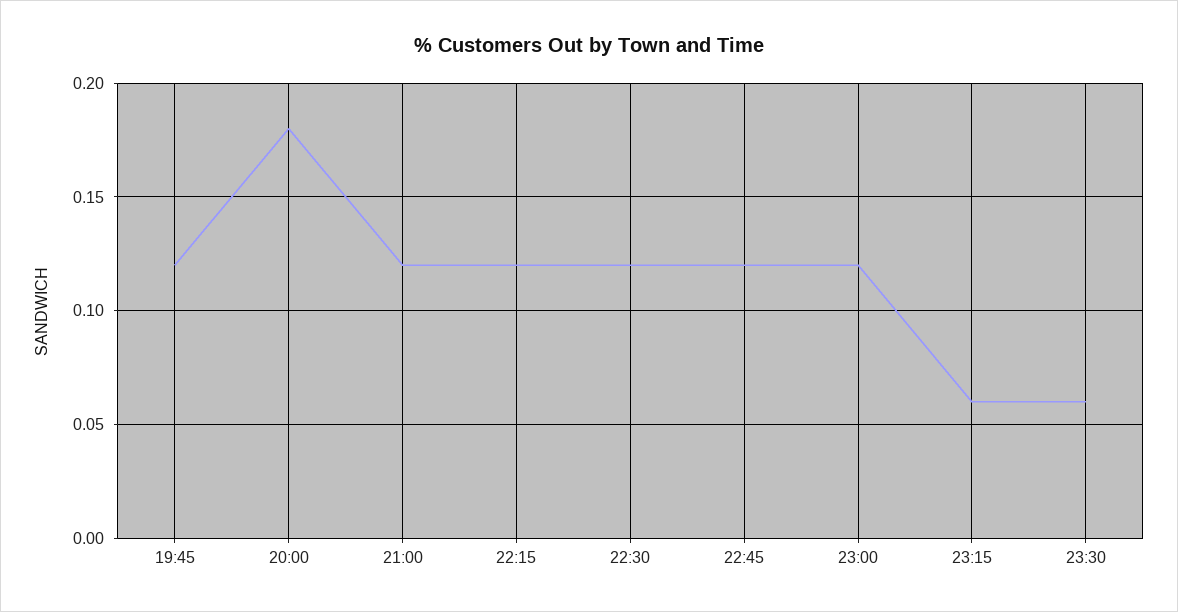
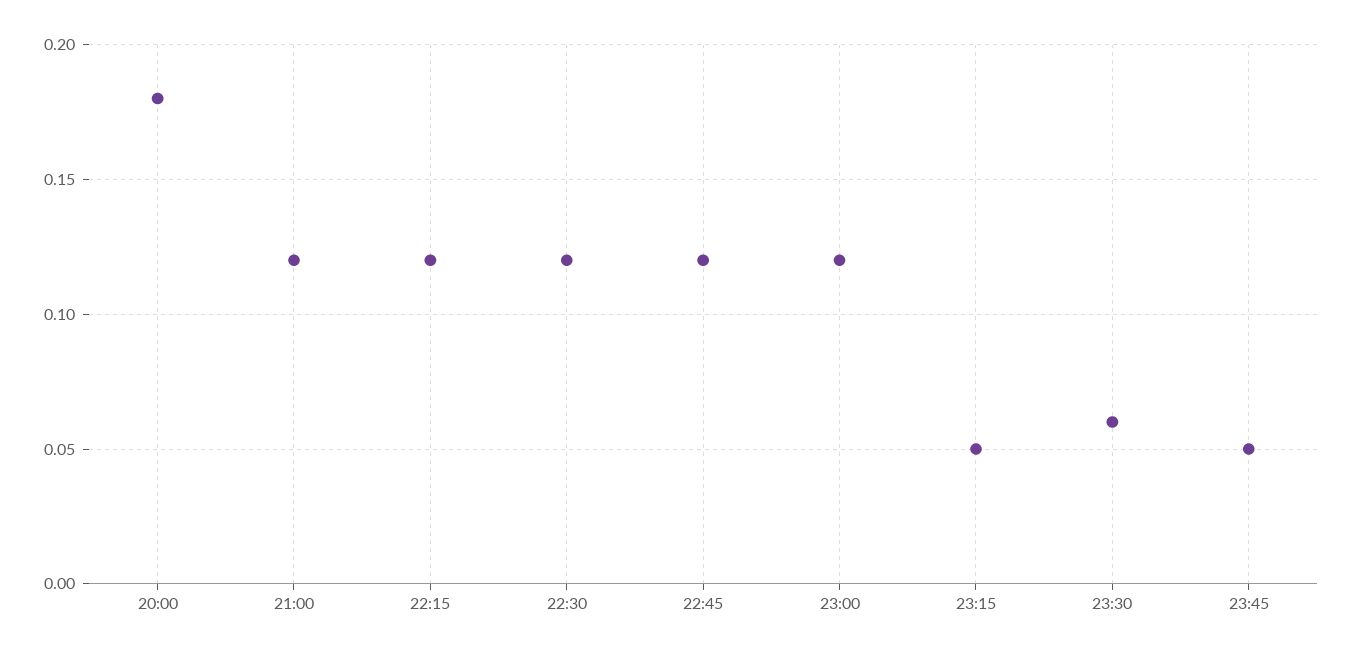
19:45: 0.12 -> none
23:15: 0.06 -> 0.05
23:45: none -> 0.05

